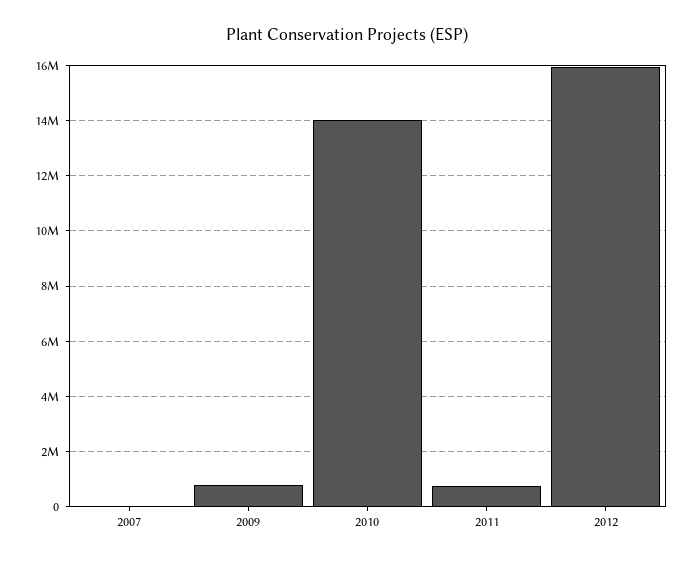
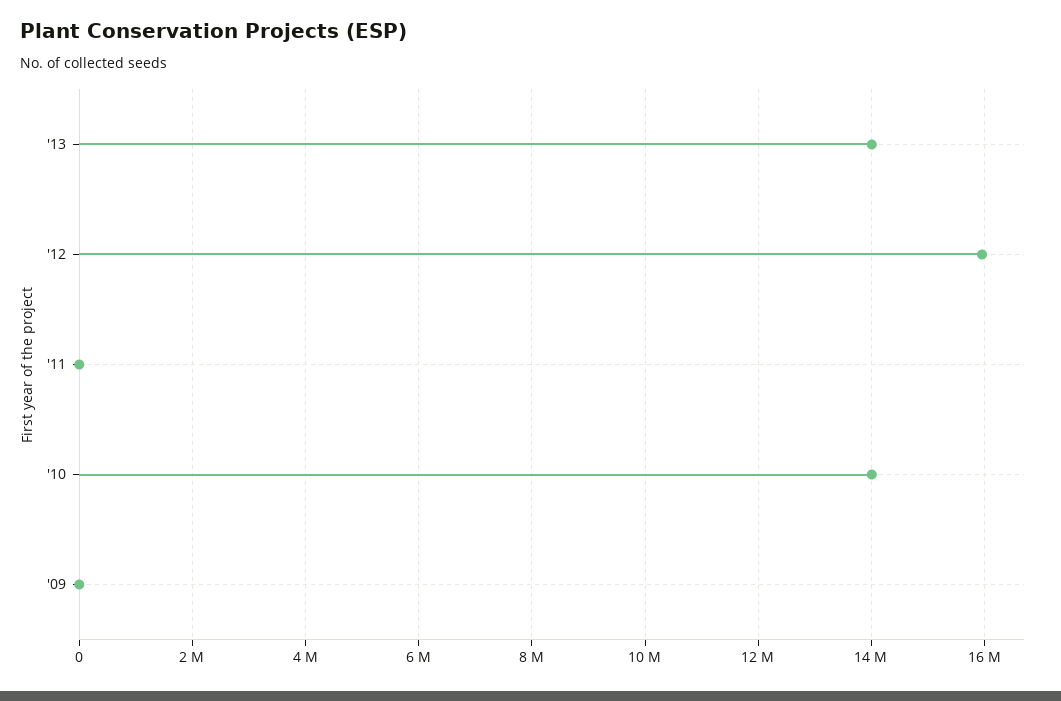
2007: 0 -> none
2009: 750000 -> 0
2011: 750000 -> 0
'13: none -> 14000000

